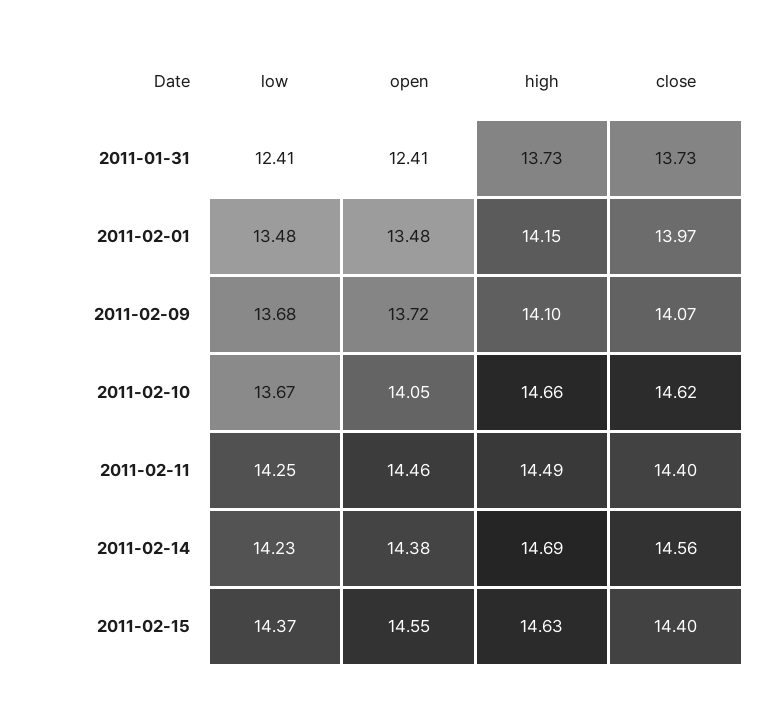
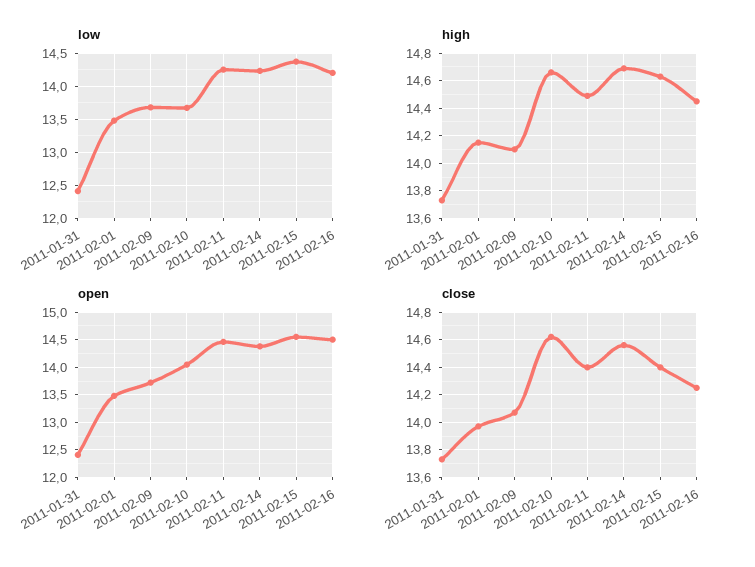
low, 2011-02-16: none -> 14.2
high, 2011-02-16: none -> 14.45
open, 2011-02-16: none -> 14.5
close, 2011-02-16: none -> 14.25

